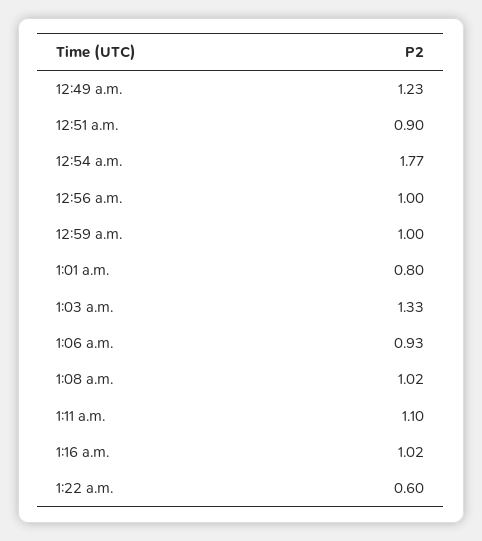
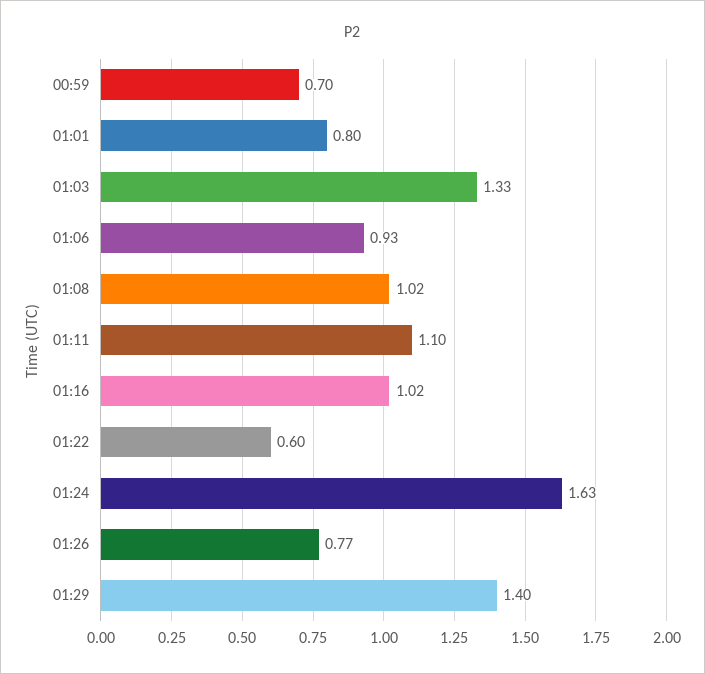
12:49 a.m.: 1.23 -> none
12:51 a.m.: 0.9 -> none
12:54 a.m.: 1.77 -> none
12:56 a.m.: 1 -> none
12:59 a.m.: 1 -> 0.7
01:24: none -> 1.63
01:26: none -> 0.77
01:29: none -> 1.4

